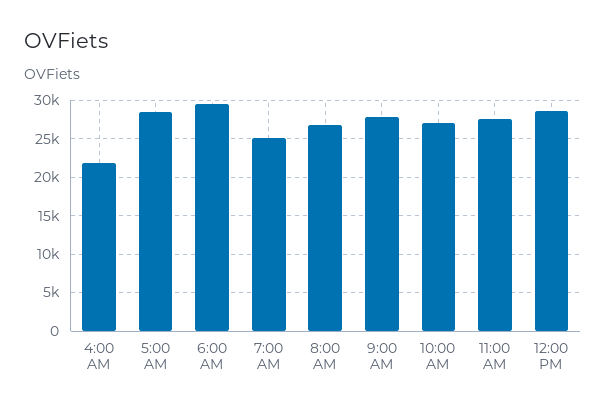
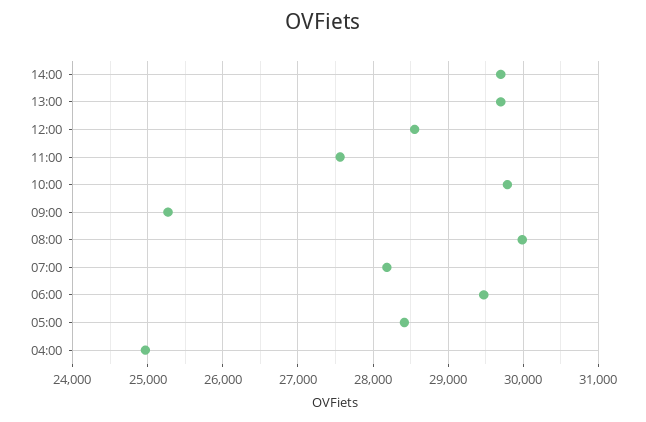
4:00 AM: 22000 -> 25000
7:00 AM: 25000 -> 28200
8:00 AM: 27000 -> 30000
9:00 AM: 28000 -> 25300
10:00 AM: 27000 -> 29800
14:00: none -> 29700
13:00: none -> 29700

